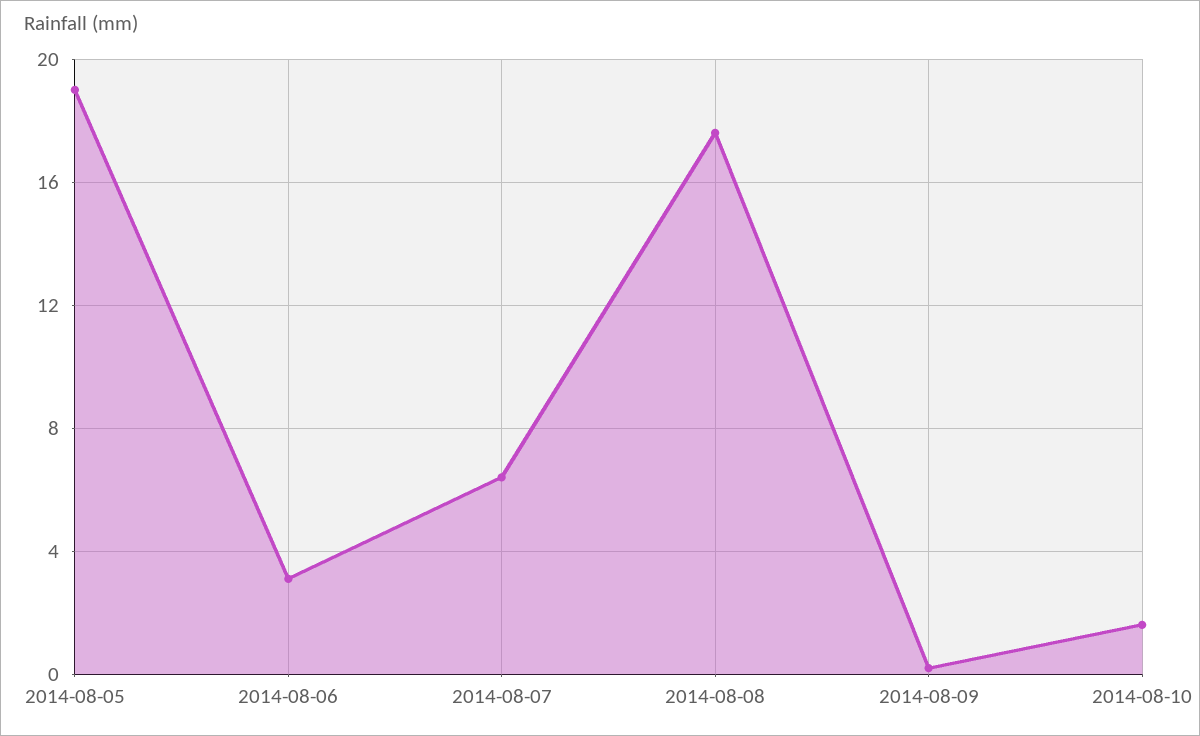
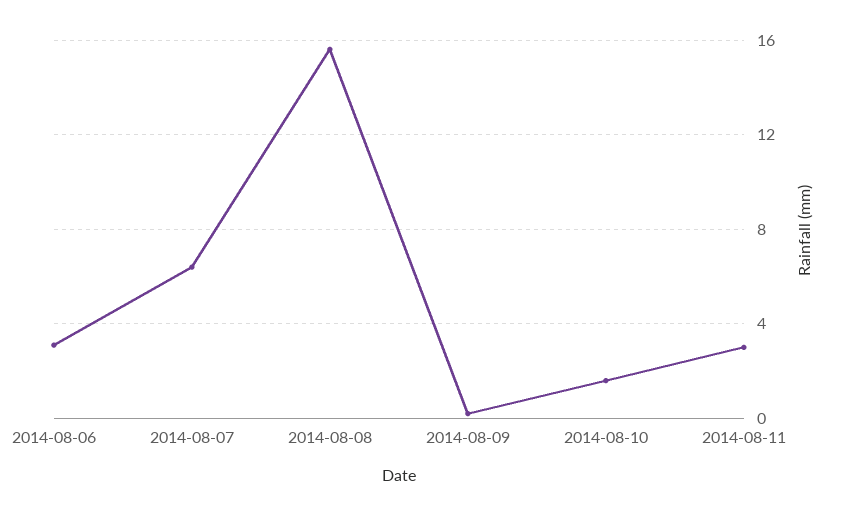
2014-08-05: 19 -> none
2014-08-08: 17.5 -> 15.5
2014-08-11: none -> 3

